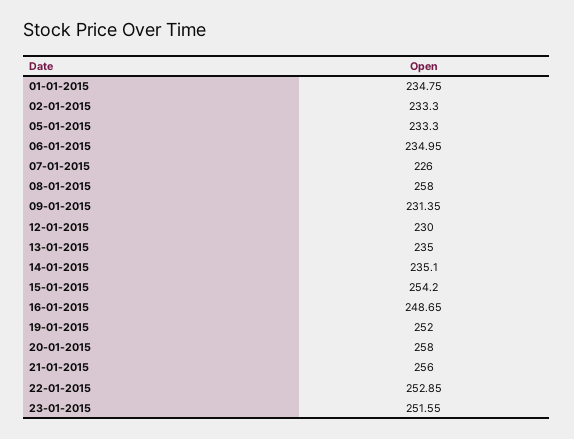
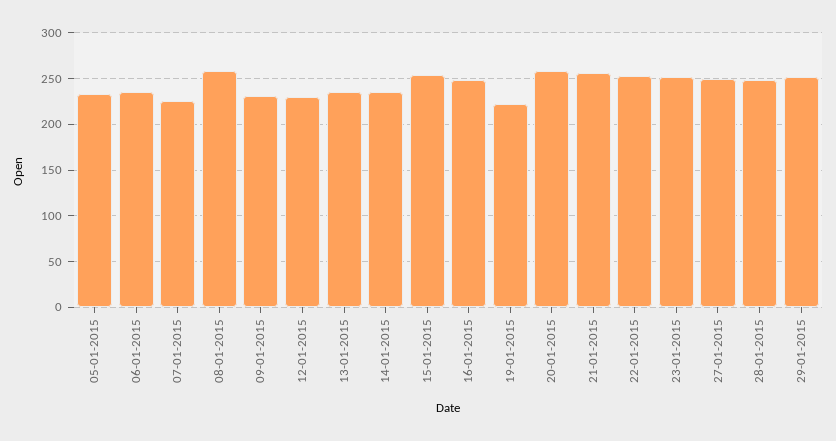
01-01-2015: 234.75 -> none
02-01-2015: 233.3 -> none
19-01-2015: 252 -> 220
27-01-2015: none -> 250
28-01-2015: none -> 250
29-01-2015: none -> 250

